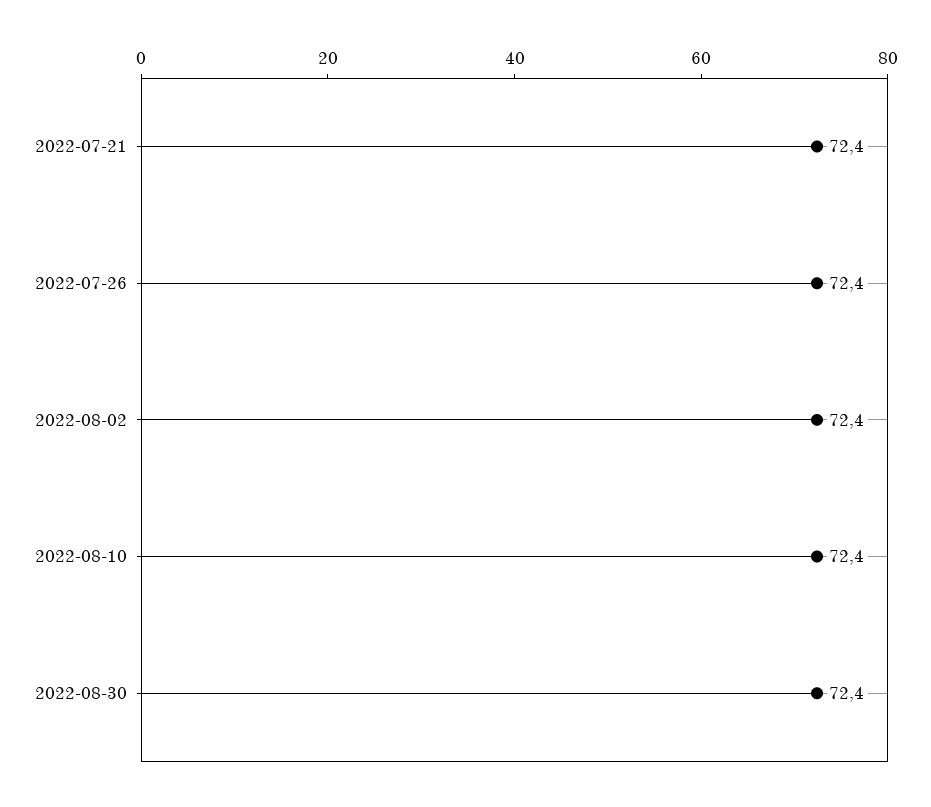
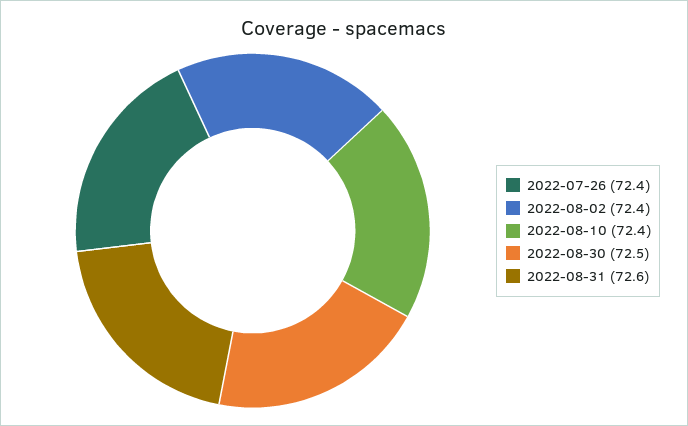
2022-07-21: 72.4 -> none
2022-08-30: 72.4 -> 72.5
2022-08-31: none -> 72.6

